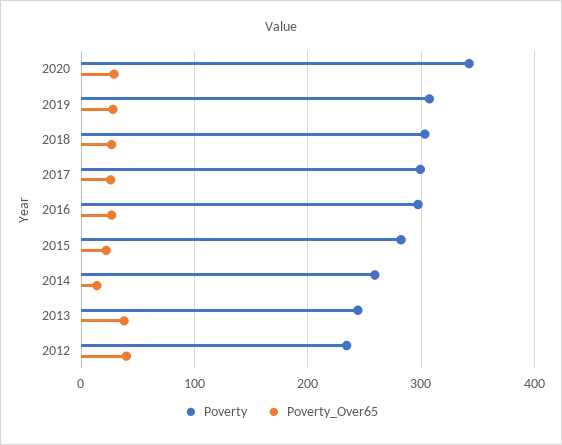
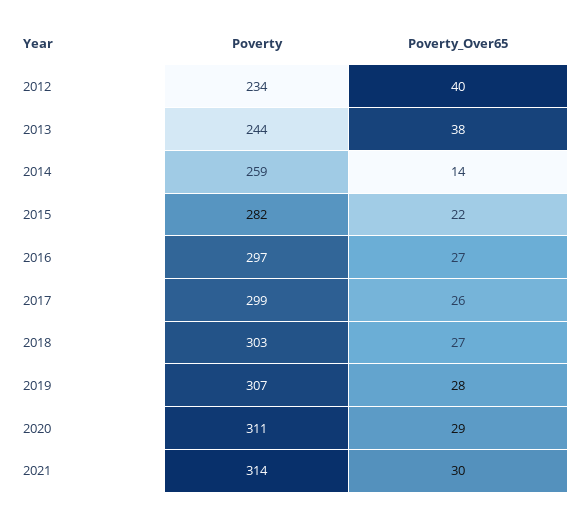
Poverty, 2020: 340 -> 311
Poverty, 2021: none -> 314
Poverty_Over65, 2021: none -> 30

